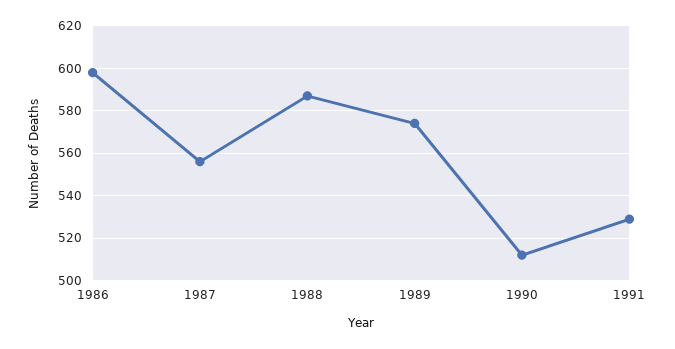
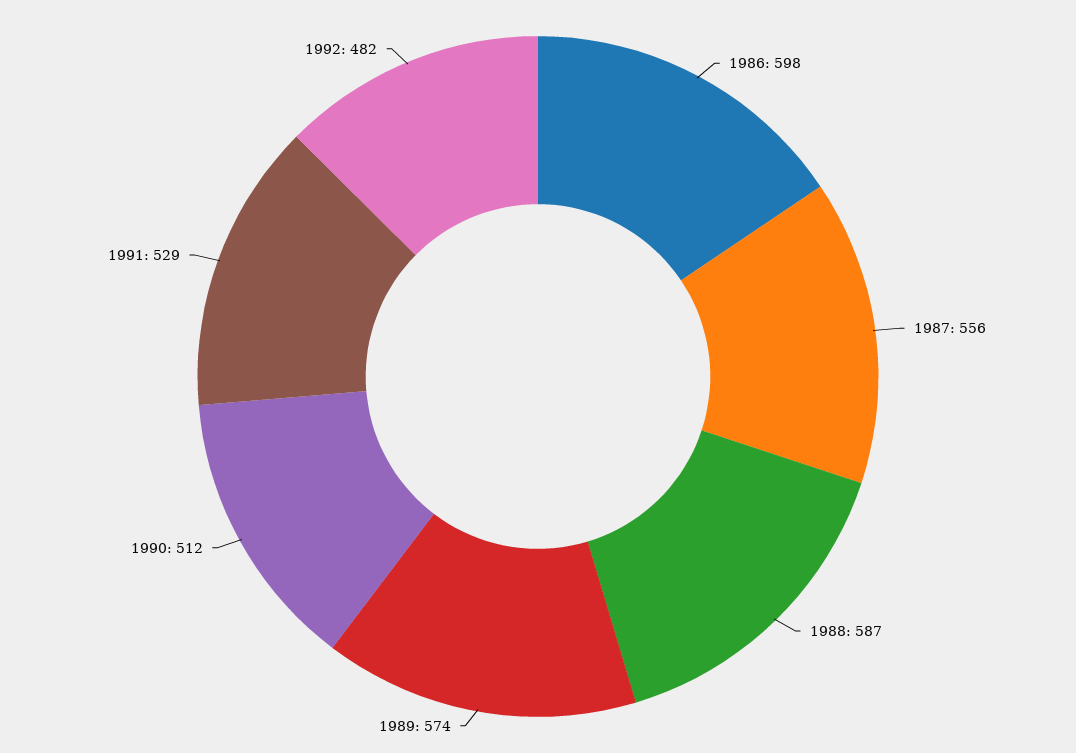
1992: none -> 482

